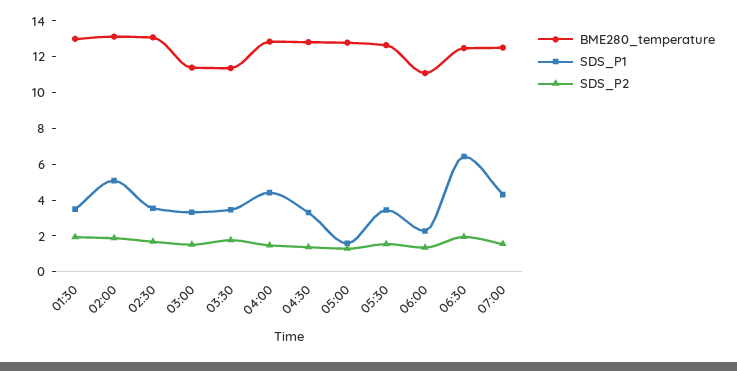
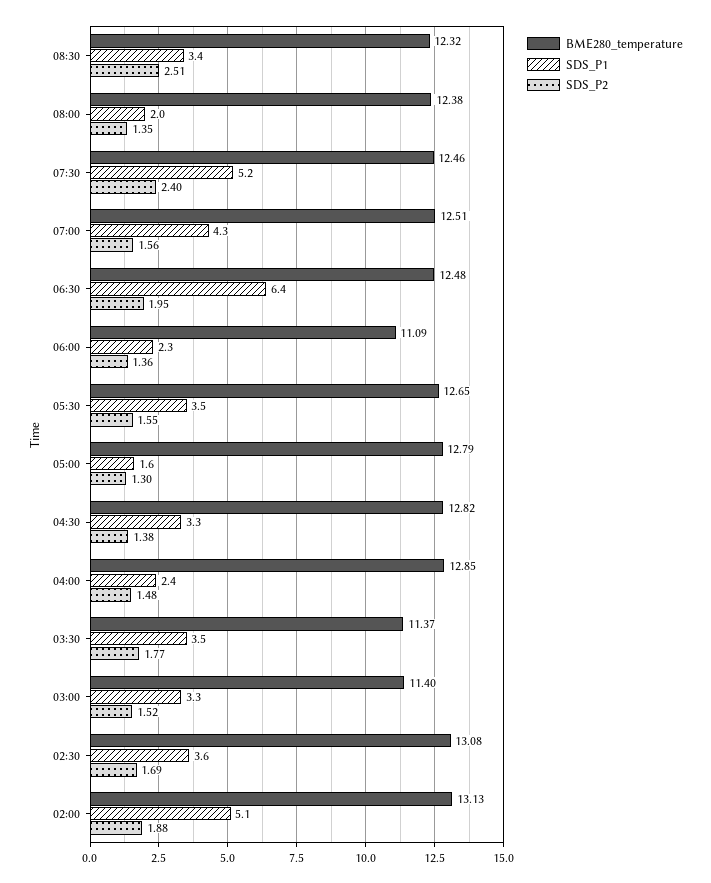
BME280_temperature, 01:30: 13 -> none
SDS_P1, 01:30: 3.5 -> none
SDS_P2, 01:30: 2 -> none
SDS_P1, 04:00: 4.5 -> 2.4
BME280_temperature, 08:30: none -> 12.32
SDS_P1, 08:30: none -> 3.4
SDS_P2, 08:30: none -> 2.51
BME280_temperature, 08:00: none -> 12.38
SDS_P1, 08:00: none -> 2
SDS_P2, 08:00: none -> 1.35
BME280_temperature, 07:30: none -> 12.46
SDS_P1, 07:30: none -> 5.2
SDS_P2, 07:30: none -> 2.4

